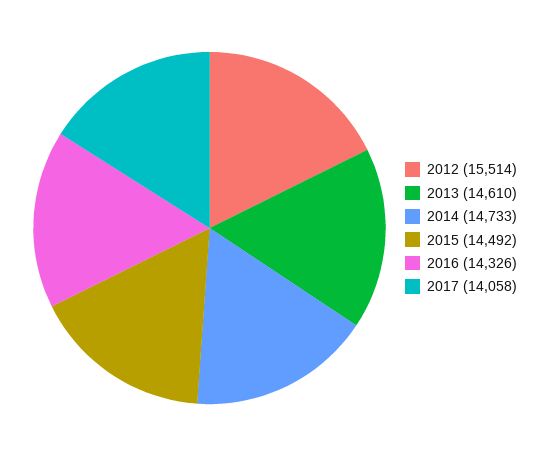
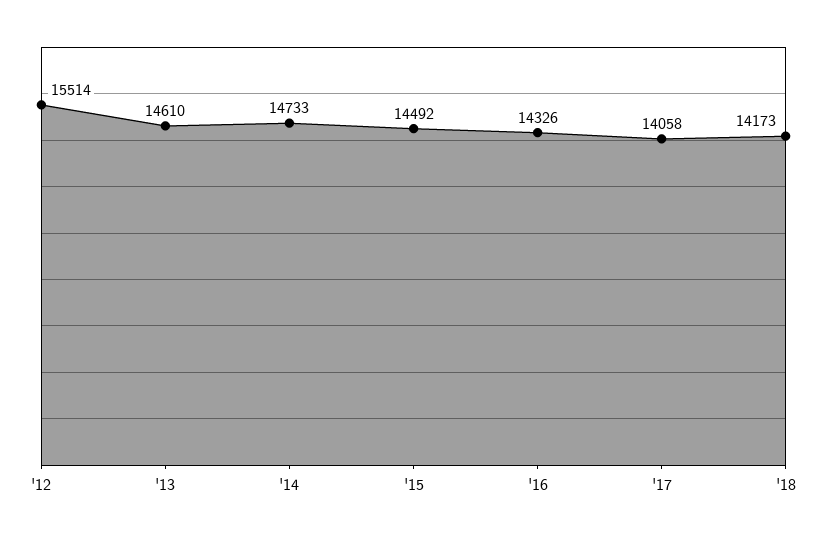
'18: none -> 14173

